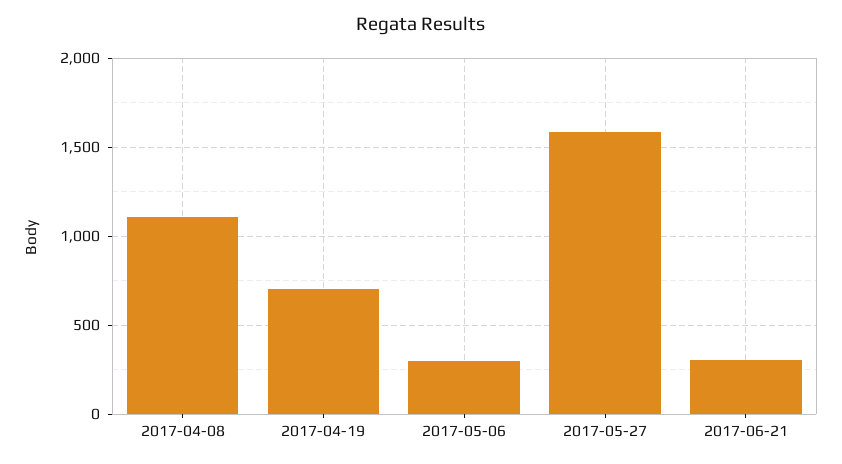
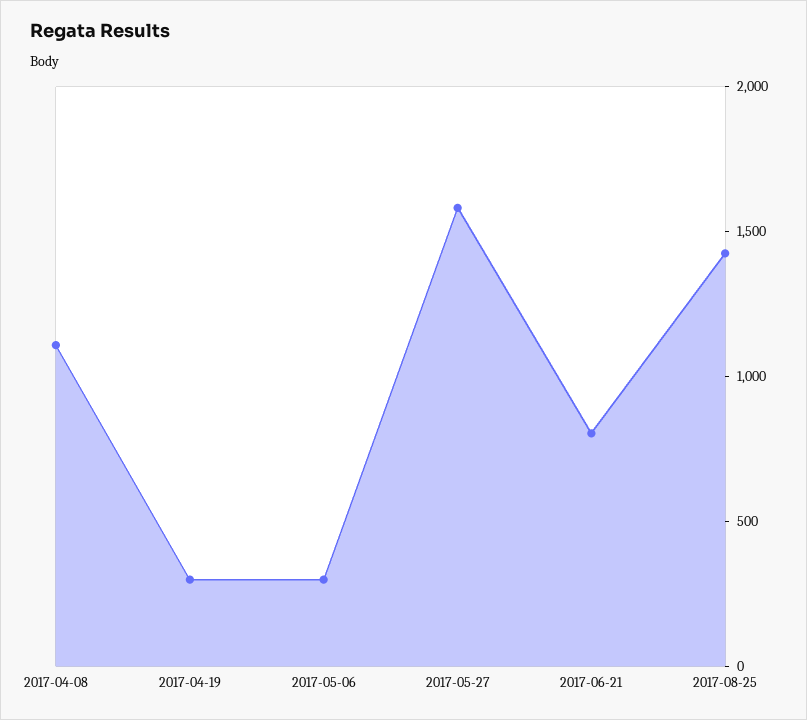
2017-04-19: 700 -> 300
2017-06-21: 300 -> 800
2017-08-25: none -> 1400

